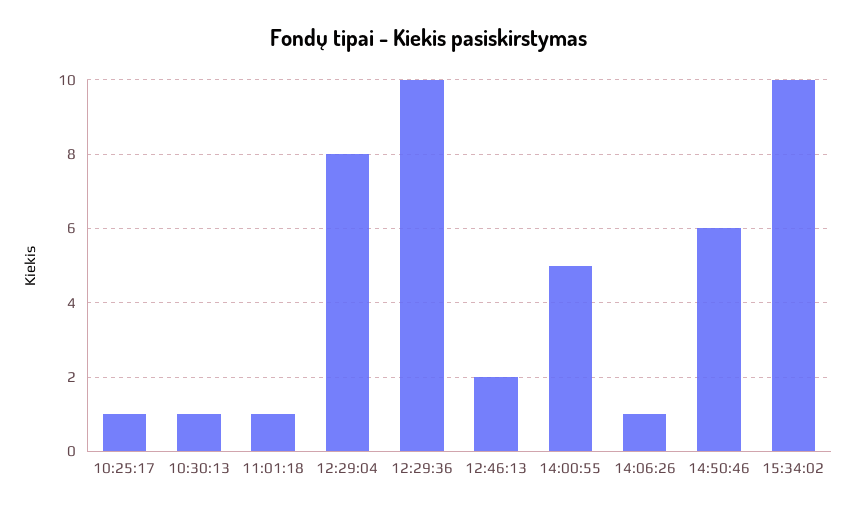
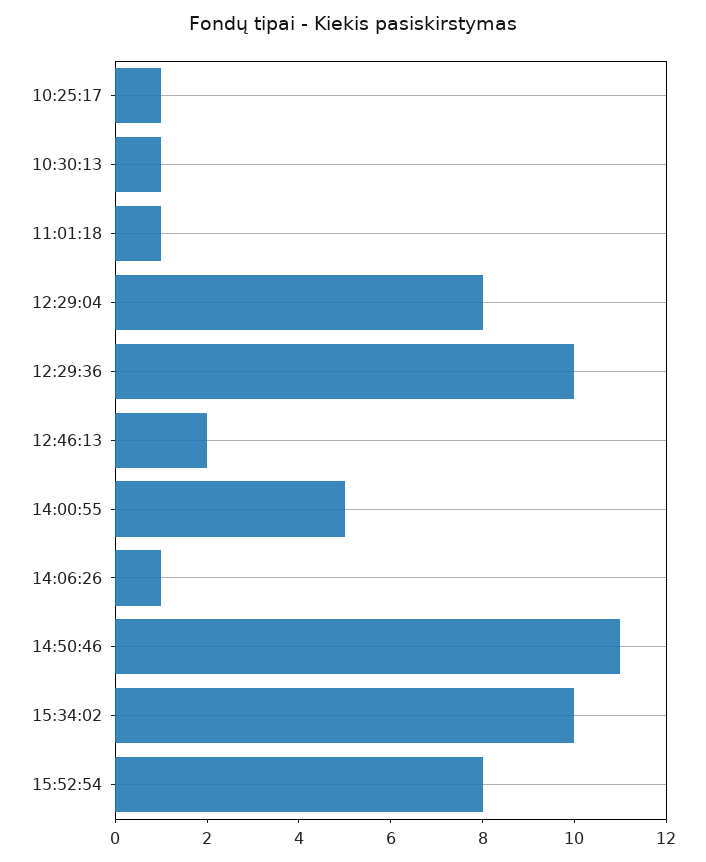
14:50:46: 6 -> 11
15:52:54: none -> 8

